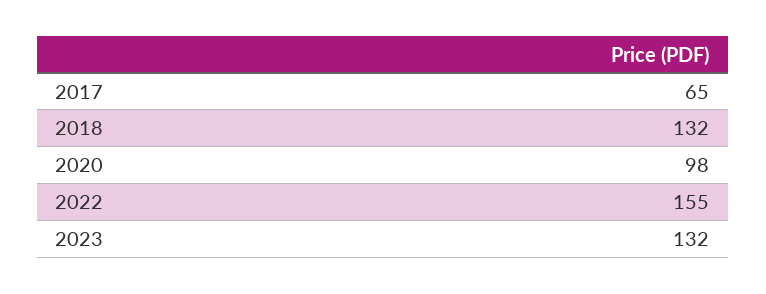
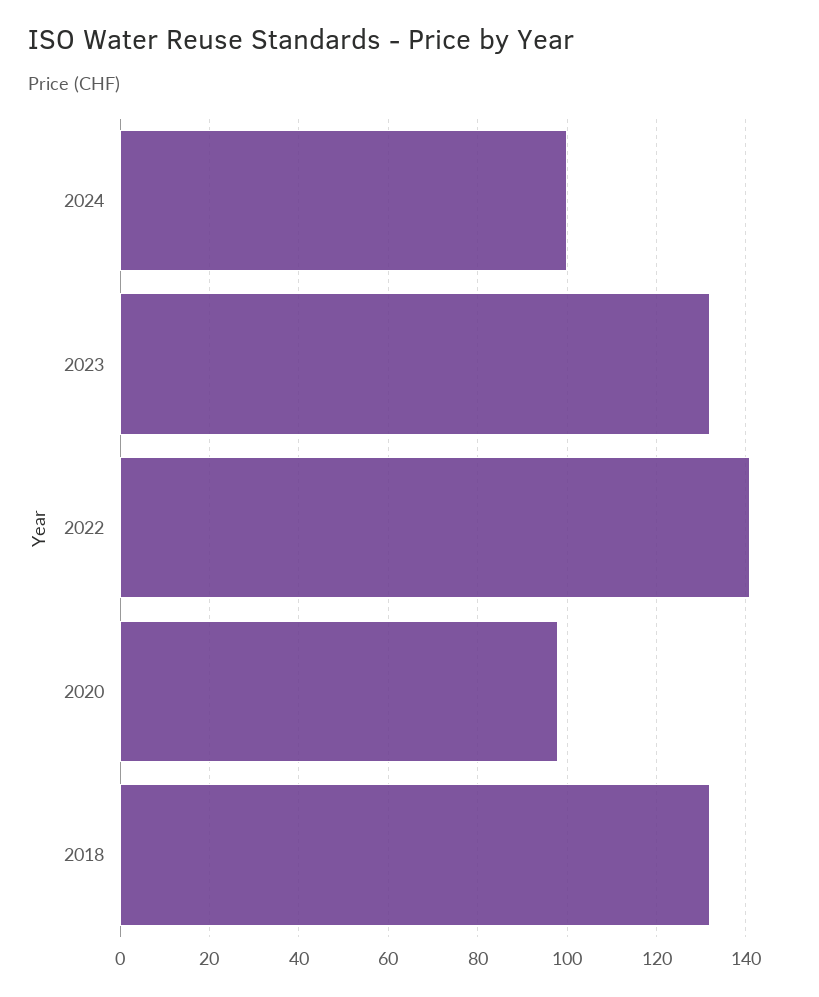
2017: 65 -> none
2022: 155 -> 140
2024: none -> 100

